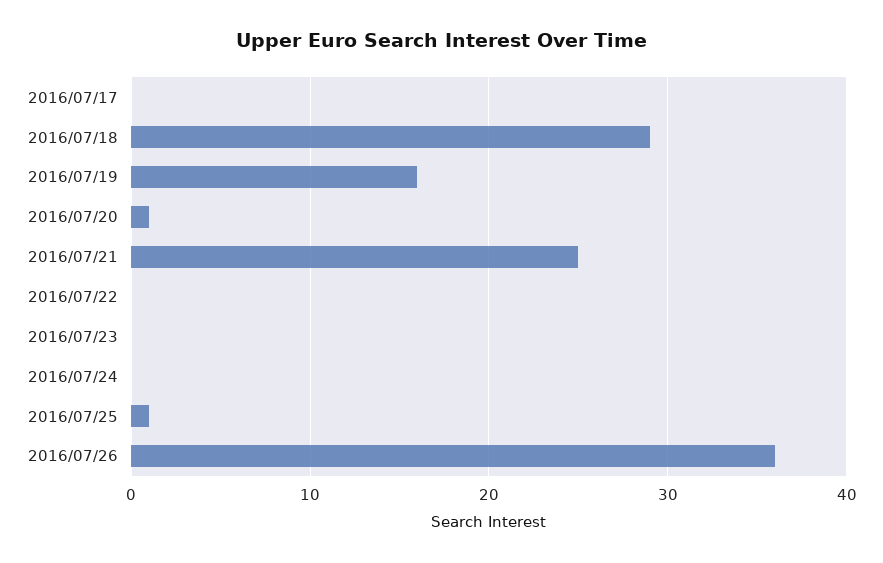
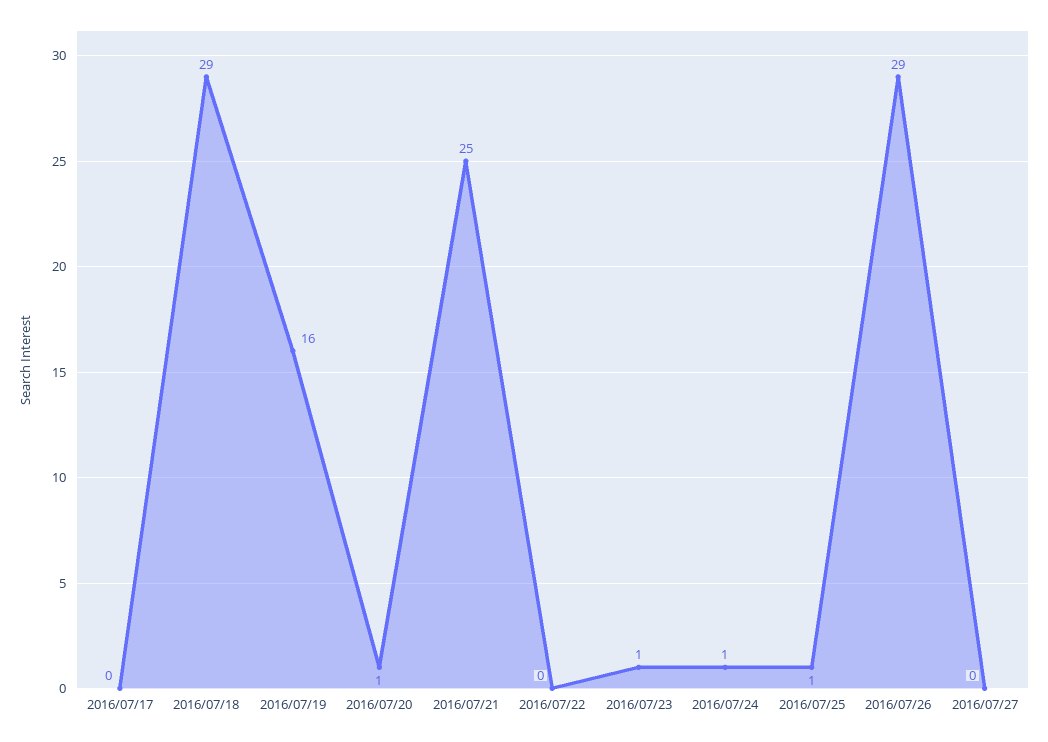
2016/07/23: 0 -> 1
2016/07/24: 0 -> 1
2016/07/26: 36 -> 29
2016/07/27: none -> 0

